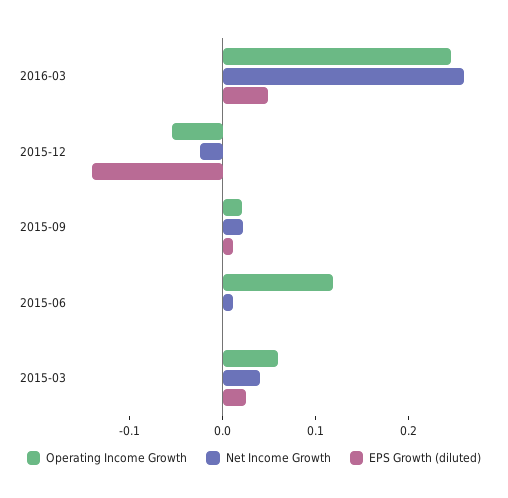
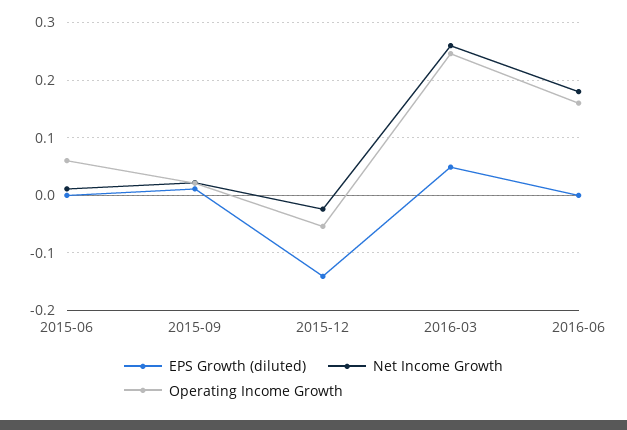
Operating Income Growth, 2015-06: 0.12 -> 0.06
Operating Income Growth, 2015-03: 0.06 -> none
Net Income Growth, 2015-03: 0.04 -> none
EPS Growth (diluted), 2015-03: 0.02 -> none
EPS Growth (diluted), 2016-06: none -> 0
Net Income Growth, 2016-06: none -> 0.18
Operating Income Growth, 2016-06: none -> 0.16

